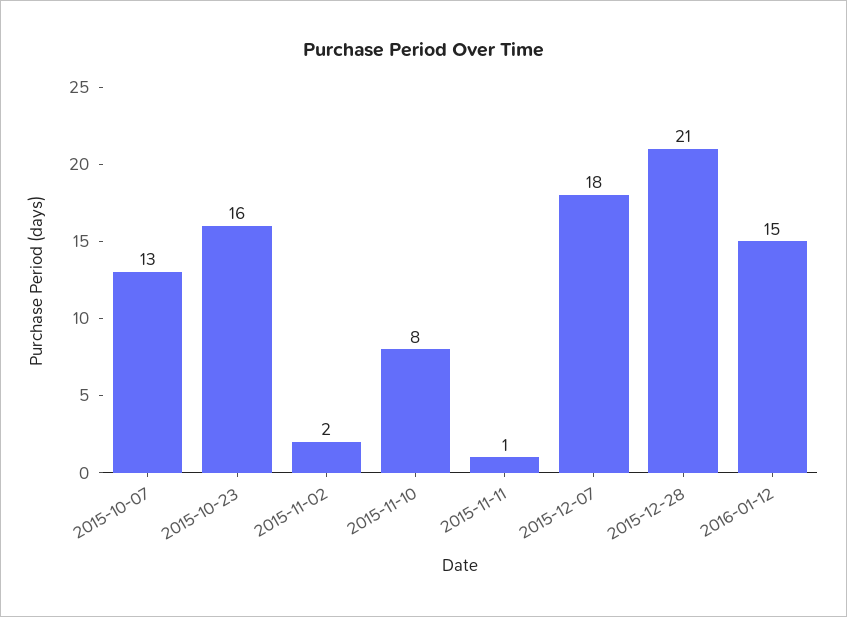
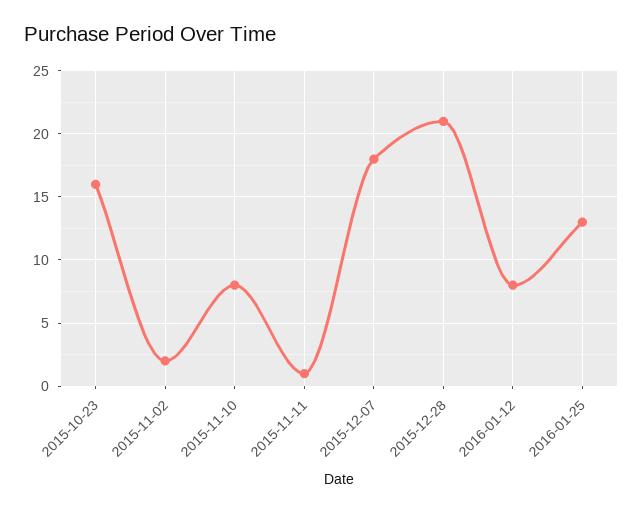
2015-10-07: 13 -> none
2016-01-12: 15 -> 8
2016-01-25: none -> 13

